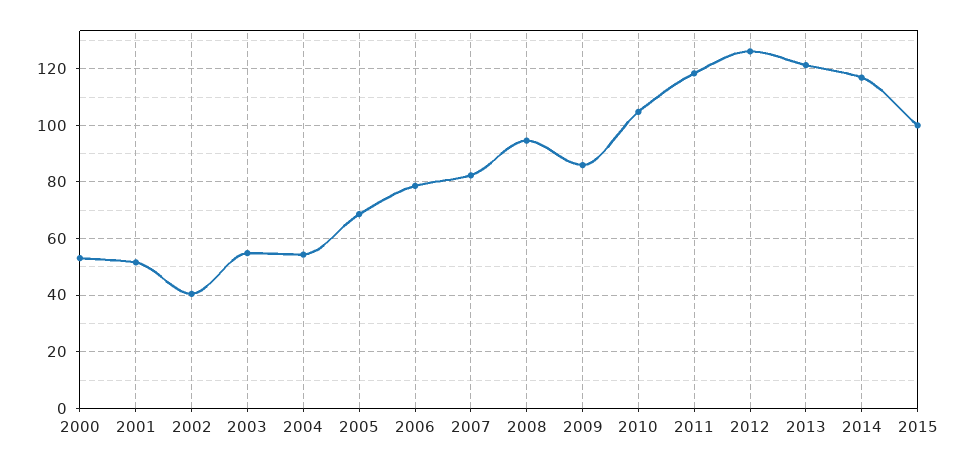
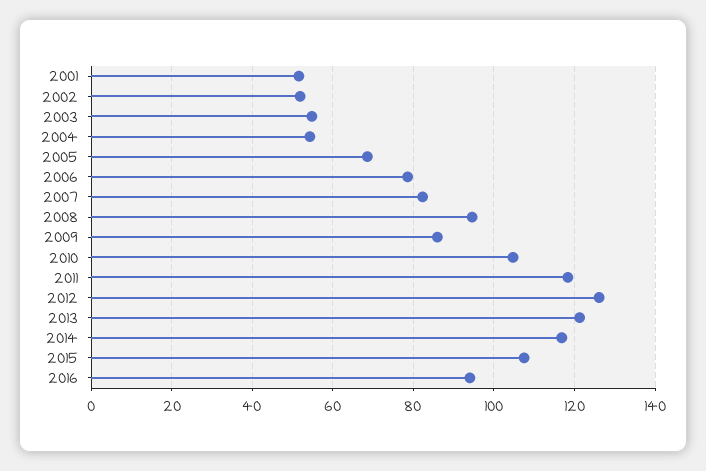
2000: 52.5 -> none
2002: 40 -> 52
2015: 100 -> 108
2016: none -> 94

